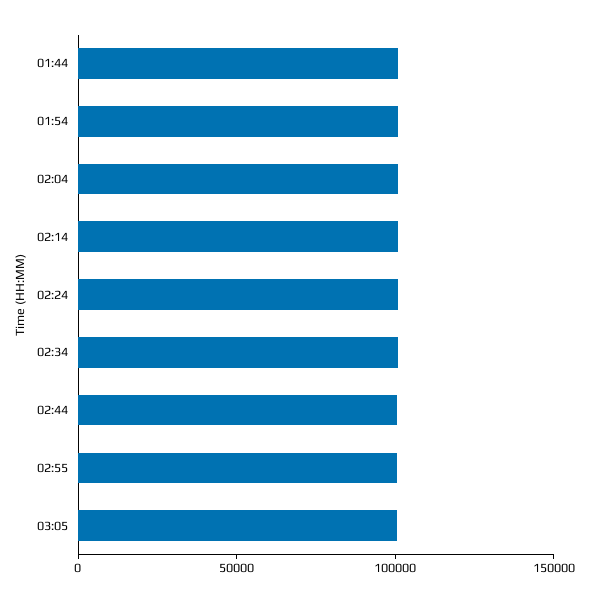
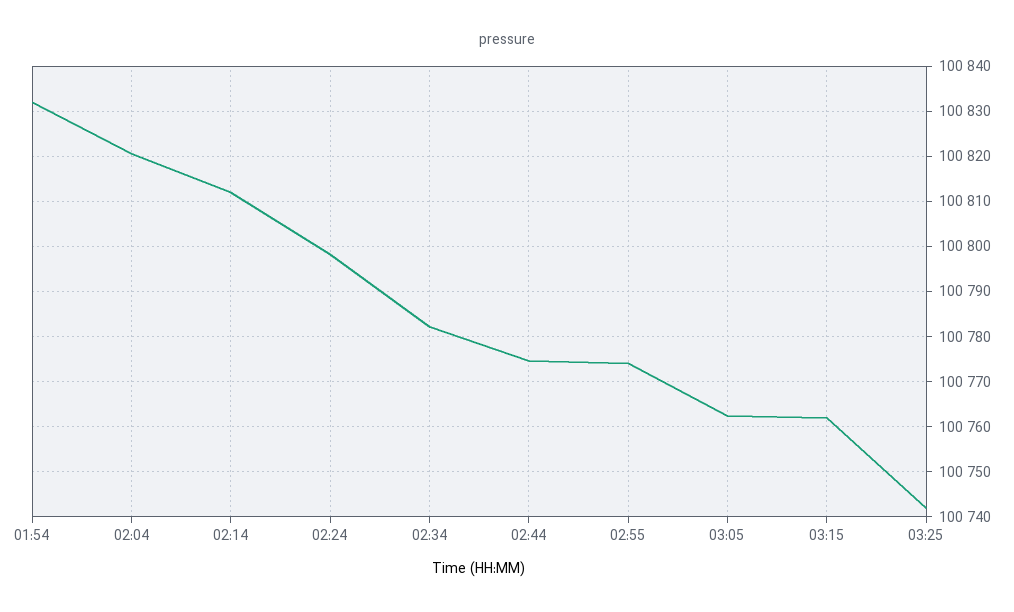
01:44: 100000 -> none
03:15: none -> 100762
03:25: none -> 100742

